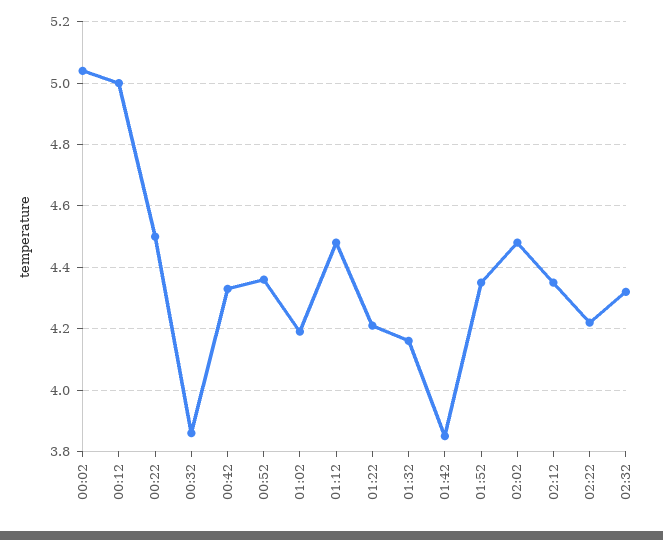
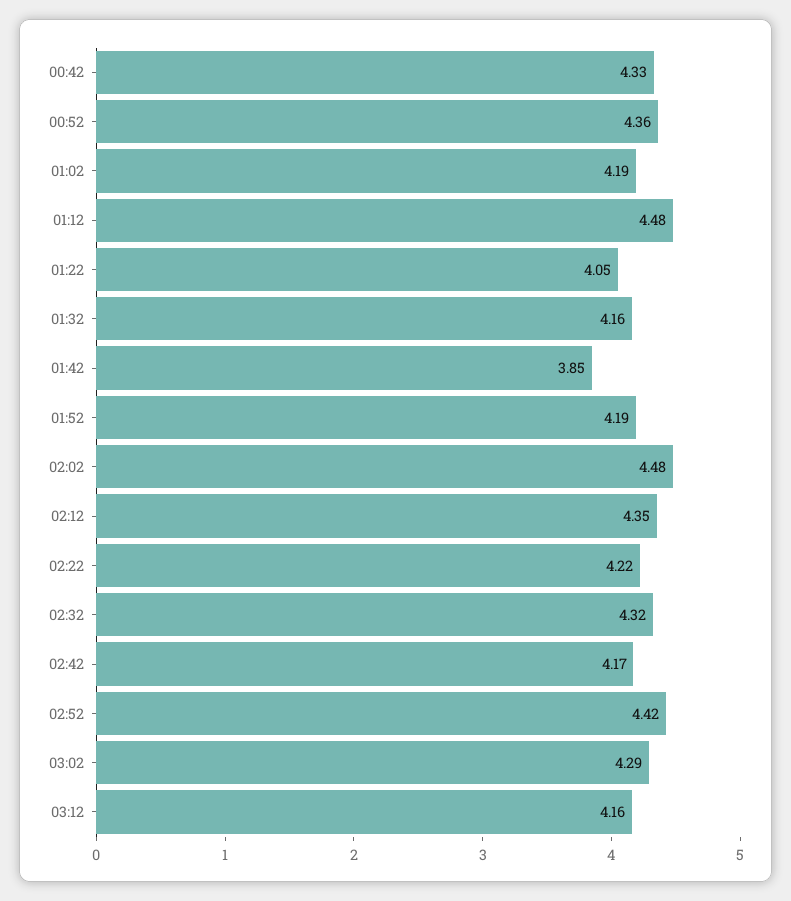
00:02: 5.05 -> none
00:12: 5 -> none
00:22: 4.5 -> none
00:32: 3.85 -> none
01:22: 4.2 -> 4.05
01:52: 4.35 -> 4.19
02:42: none -> 4.17
02:52: none -> 4.42
03:02: none -> 4.29
03:12: none -> 4.16

